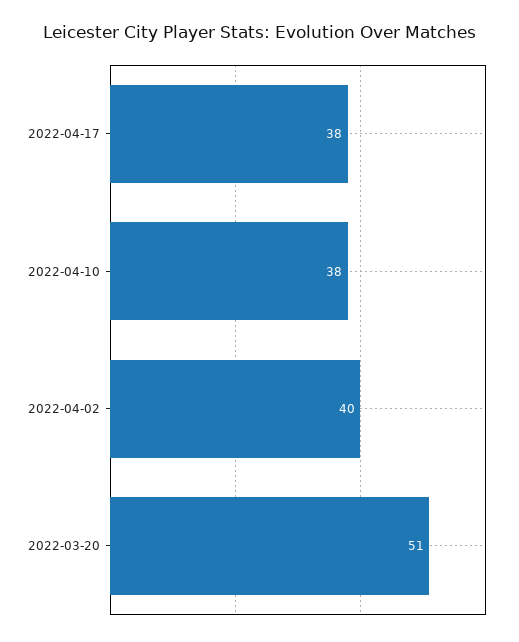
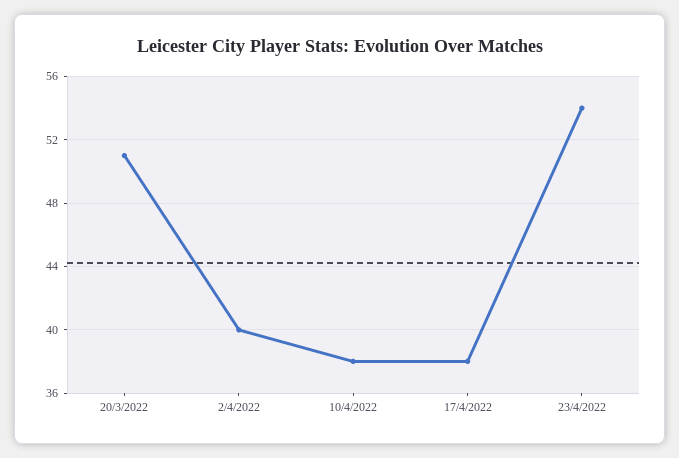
23/4/2022: none -> 54

